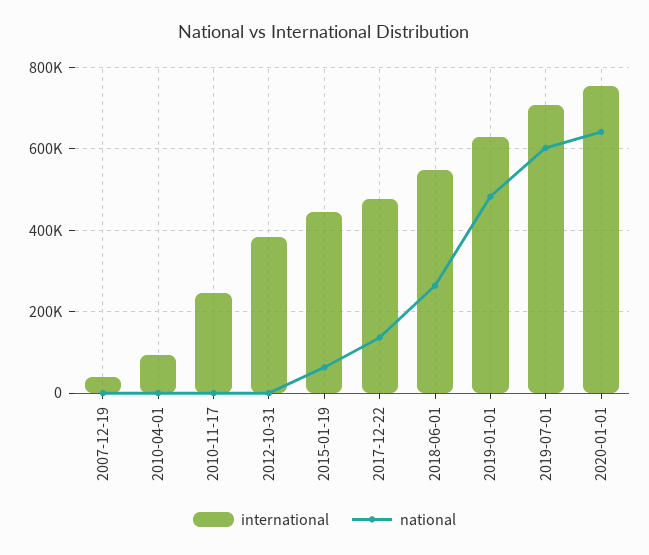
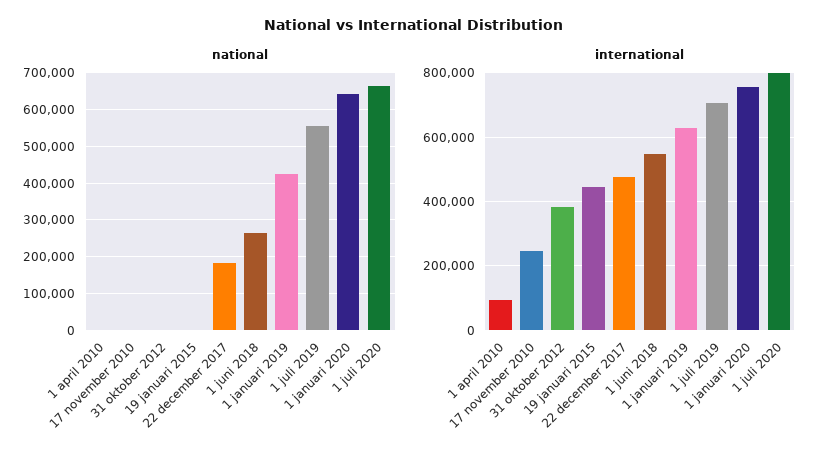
international, 2007-12-19: 40000 -> none
national, 2007-12-19: 0 -> none
national, 2015-01-19: 60000 -> 0
national, 2017-12-22: 140000 -> 180000
national, 2019-01-01: 480000 -> 420000
national, 2019-07-01: 600000 -> 560000
national, 1 juli 2020: none -> 660000
international, 1 juli 2020: none -> 800000

